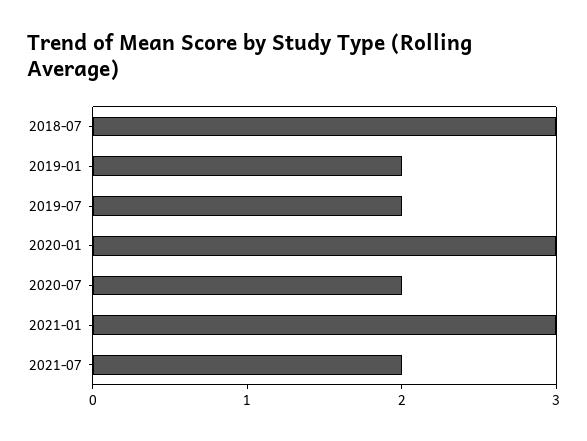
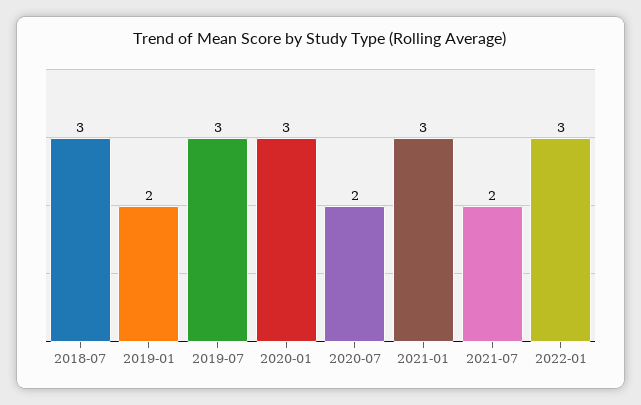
2019-07: 2 -> 3
2022-01: none -> 3

